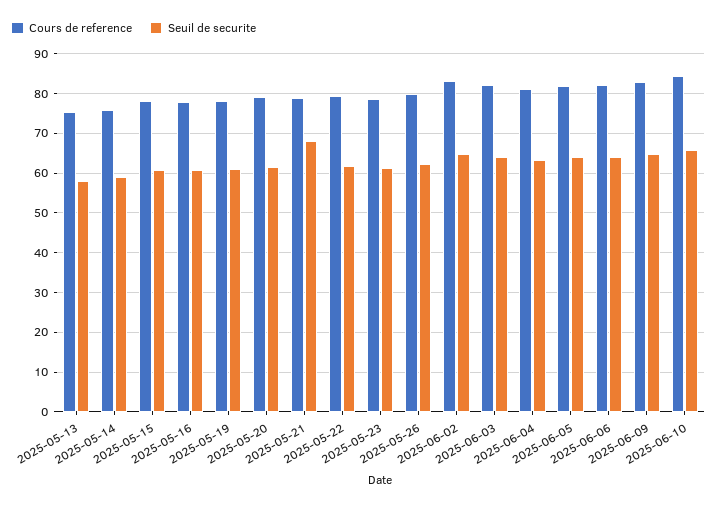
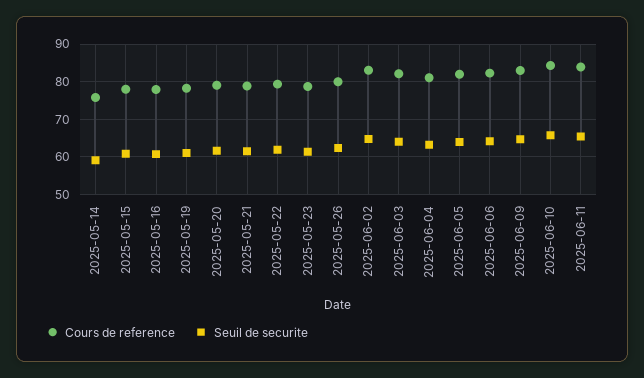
Cours de reference, 2025-05-13: 76 -> none
Seuil de securite, 2025-05-13: 58 -> none
Seuil de securite, 2025-05-21: 68 -> 62
Cours de reference, 2025-06-11: none -> 84
Seuil de securite, 2025-06-11: none -> 66

